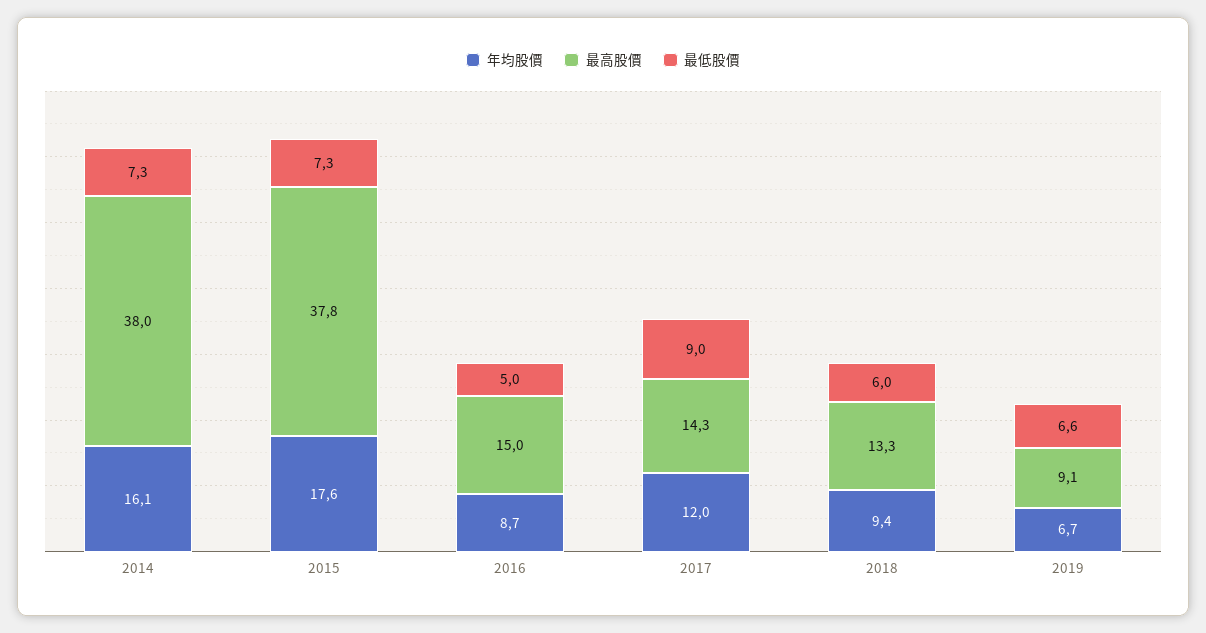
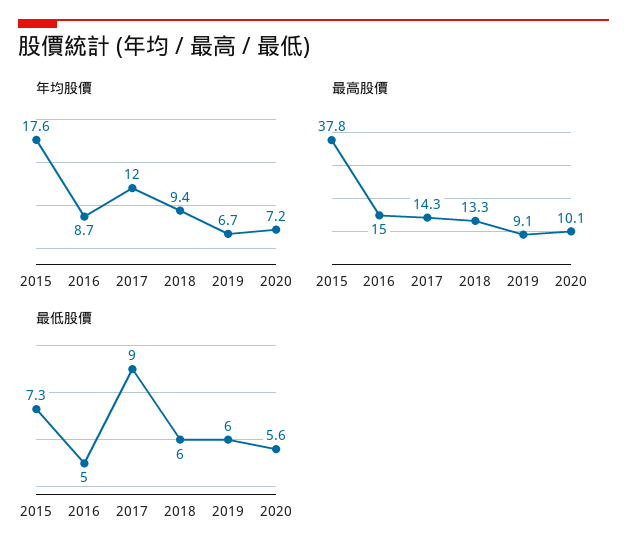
年均股價, 2014: 16.1 -> none
最高股價, 2014: 38 -> none
最低股價, 2014: 7.3 -> none
最低股價, 2019: 6.6 -> 6
年均股價, 2020: none -> 7.2
最高股價, 2020: none -> 10.1
最低股價, 2020: none -> 5.6

